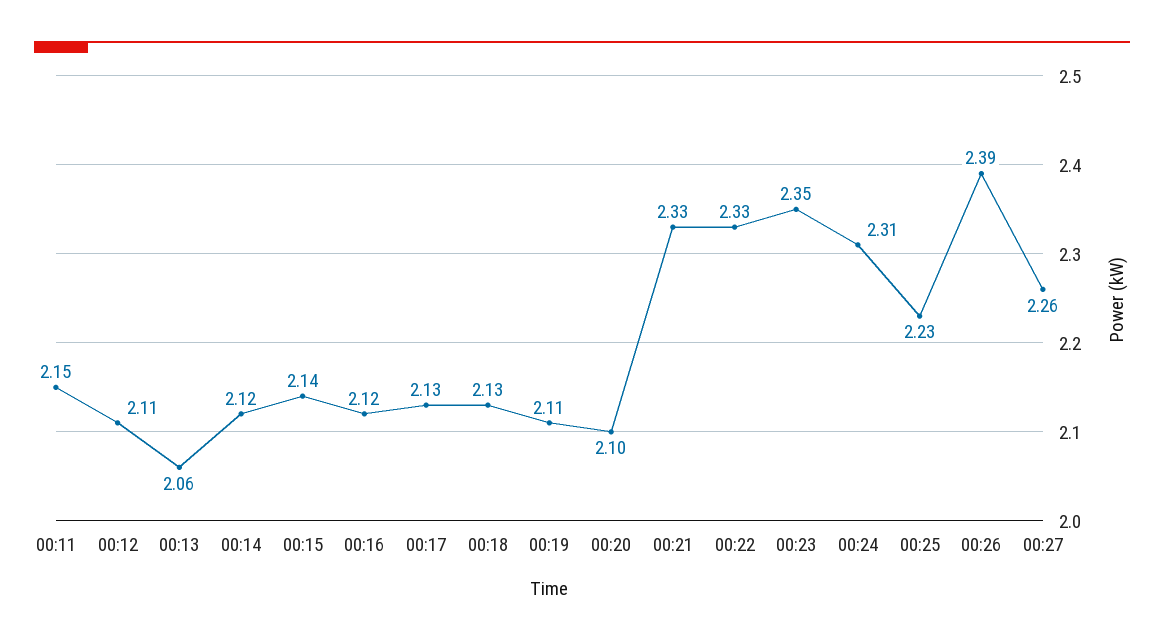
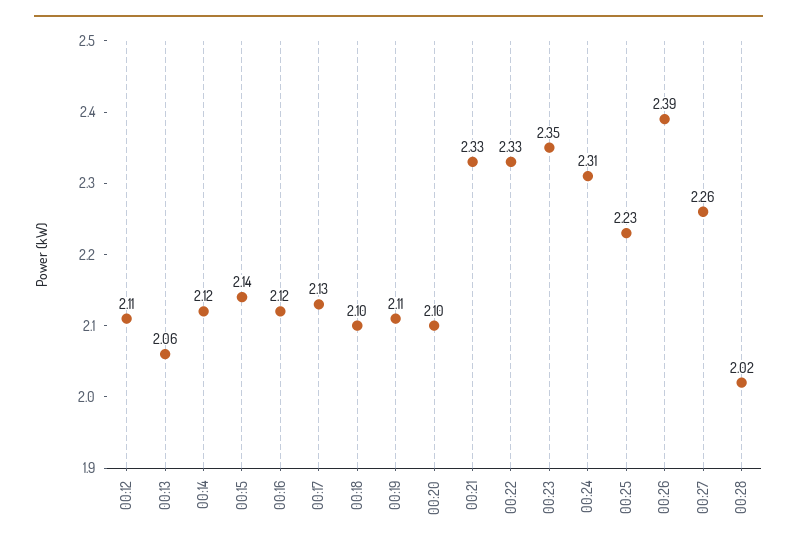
00:11: 2.15 -> none
00:18: 2.13 -> 2.1
00:28: none -> 2.02

